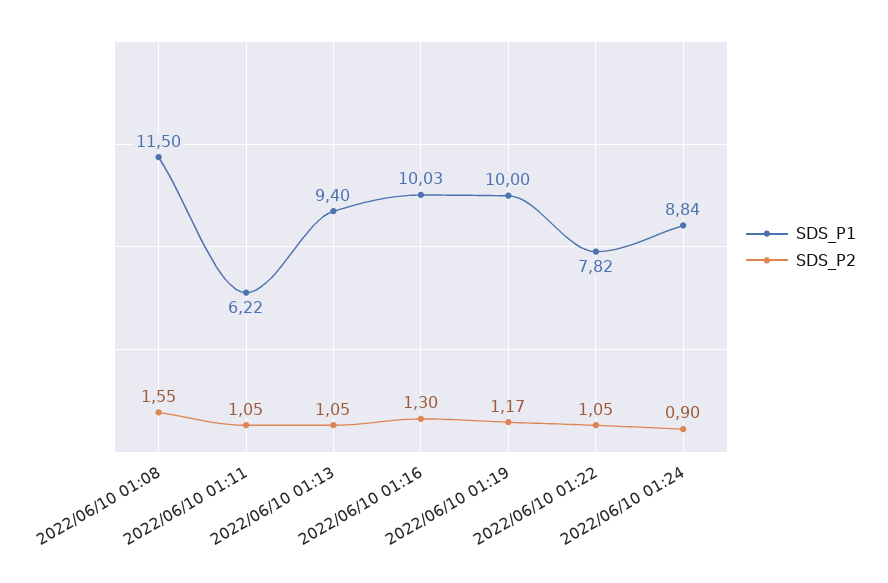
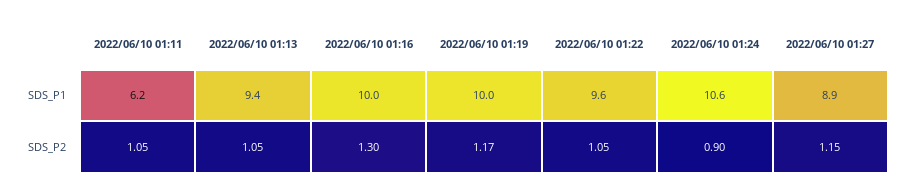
SDS_P1, 2022/06/10 01:08: 11.5 -> none
SDS_P2, 2022/06/10 01:08: 1.55 -> none
SDS_P1, 2022/06/10 01:22: 7.82 -> 9.6
SDS_P1, 2022/06/10 01:24: 8.84 -> 10.6
SDS_P1, 2022/06/10 01:27: none -> 8.9
SDS_P2, 2022/06/10 01:27: none -> 1.15

